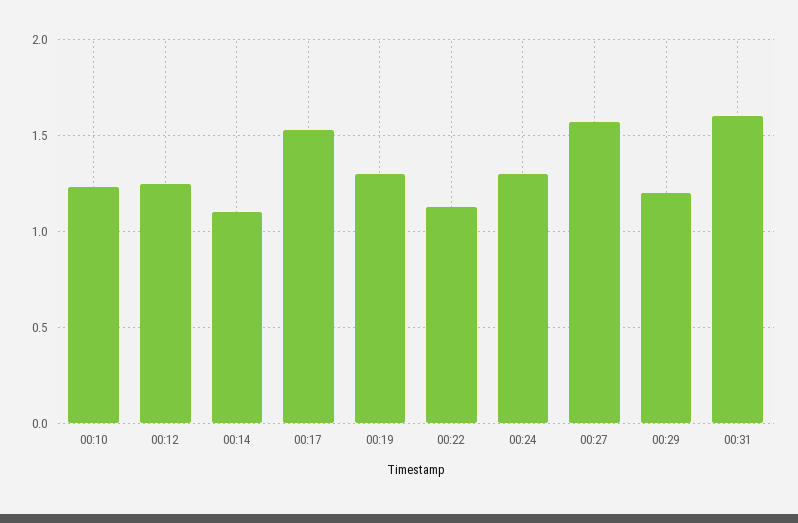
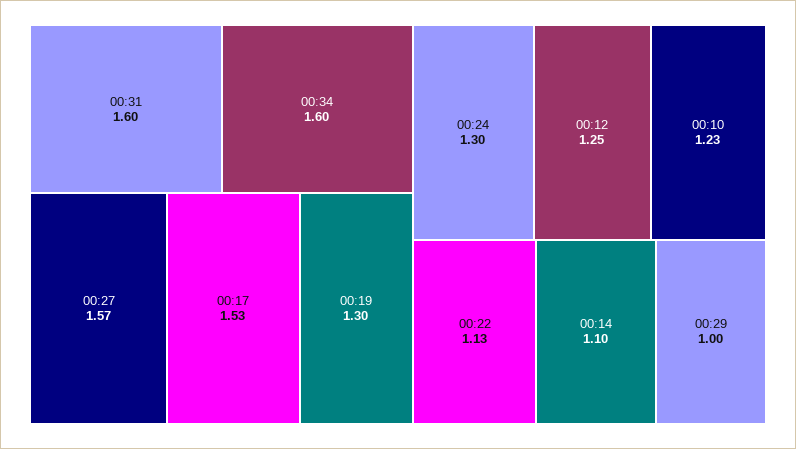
00:29: 1.2 -> 1
00:34: none -> 1.6

